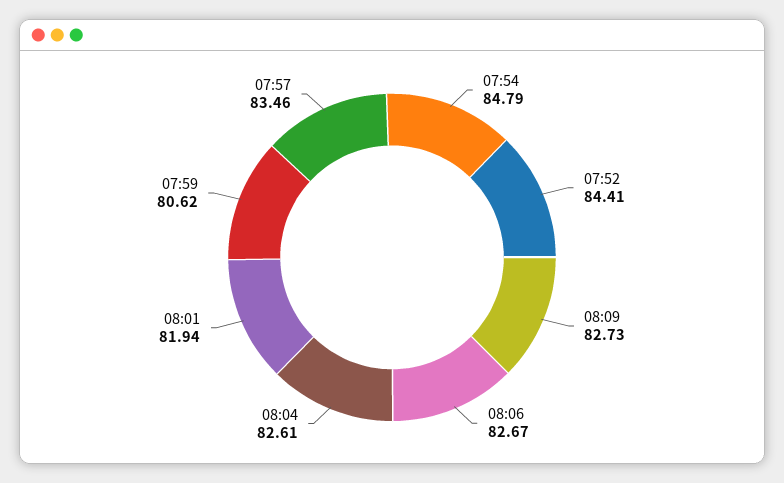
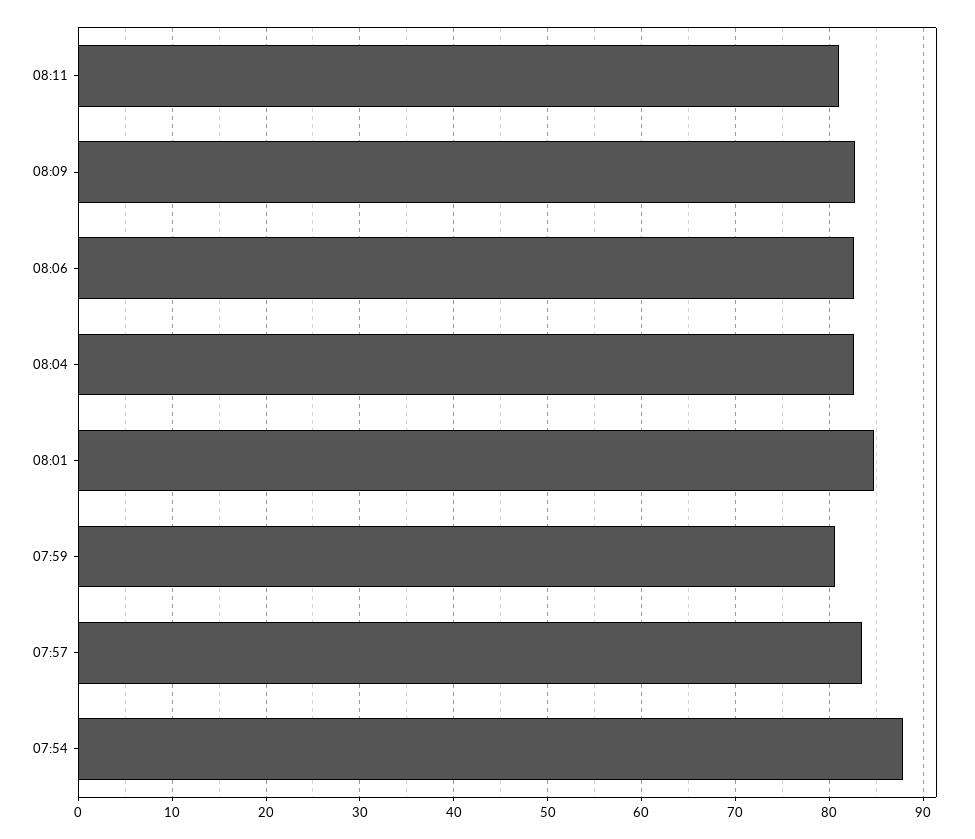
07:54: 84.79 -> 88
07:52: 84.41 -> none
08:01: 81.94 -> 85
08:11: none -> 81

